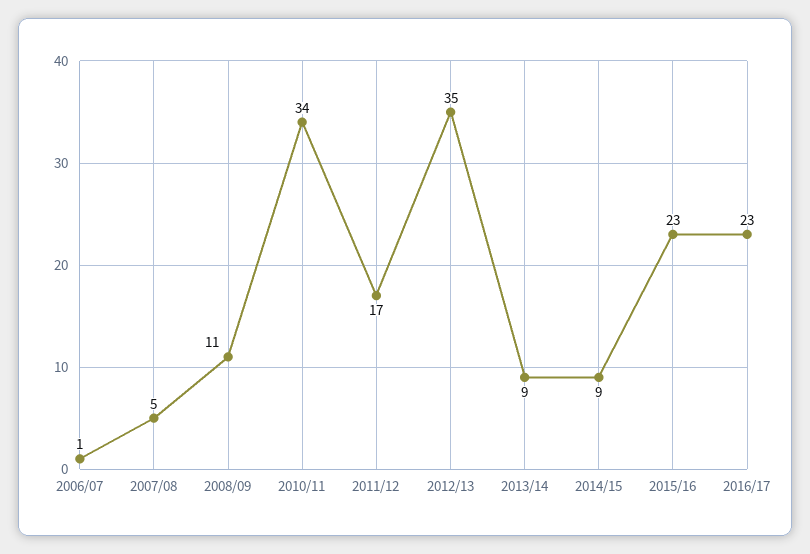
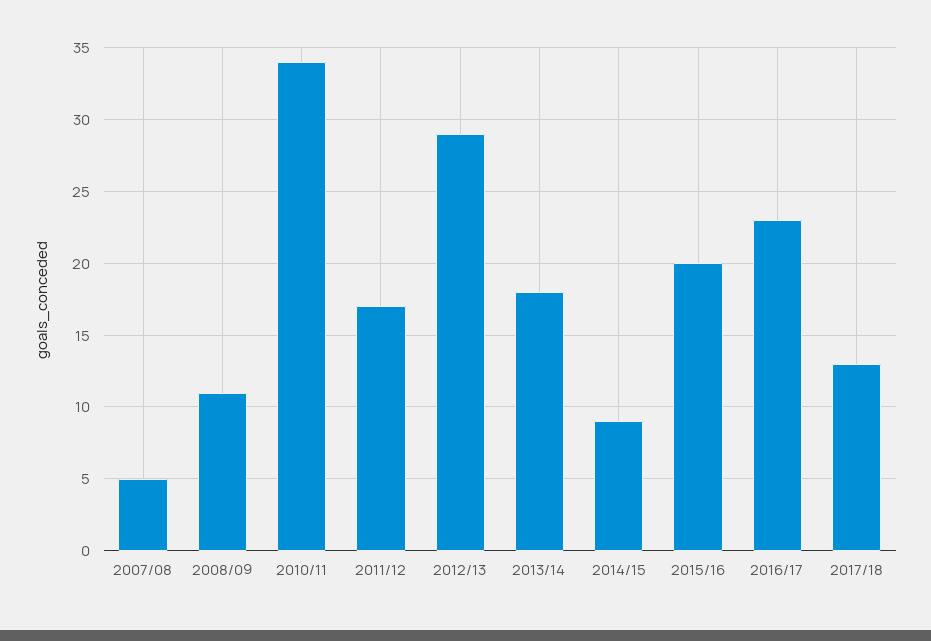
2006/07: 1 -> none
2012/13: 35 -> 29
2013/14: 9 -> 18
2015/16: 23 -> 20
2017/18: none -> 13

